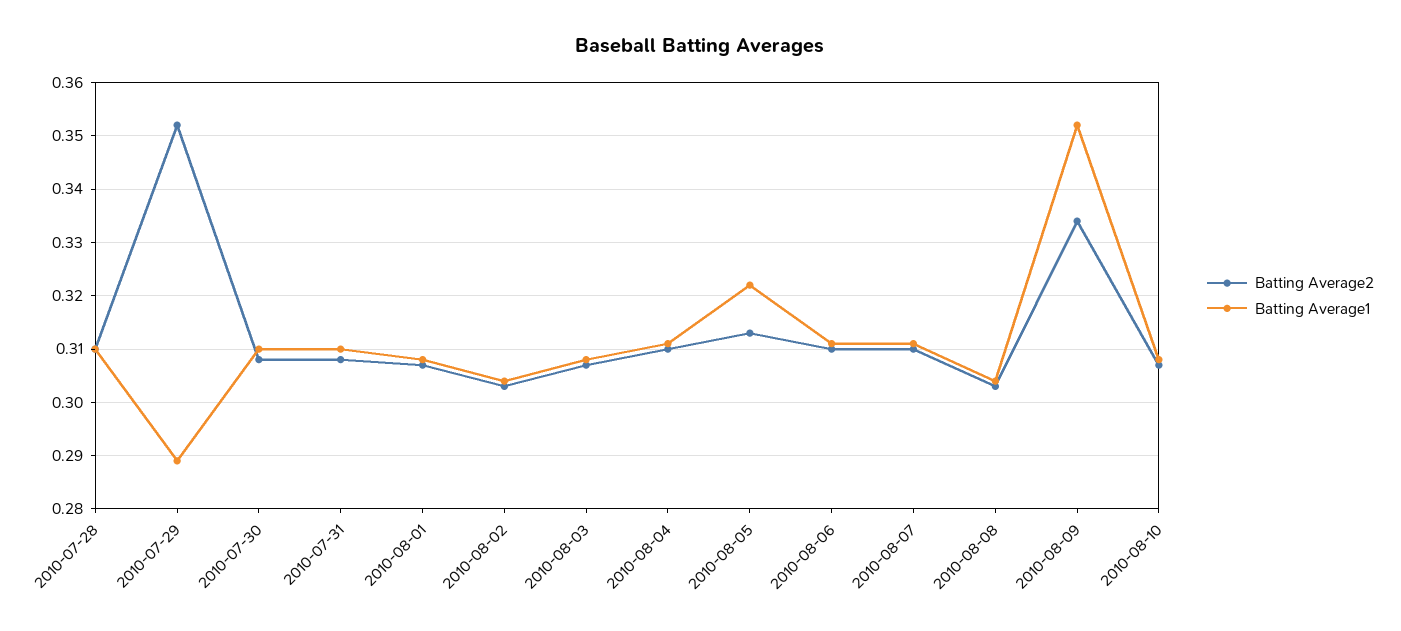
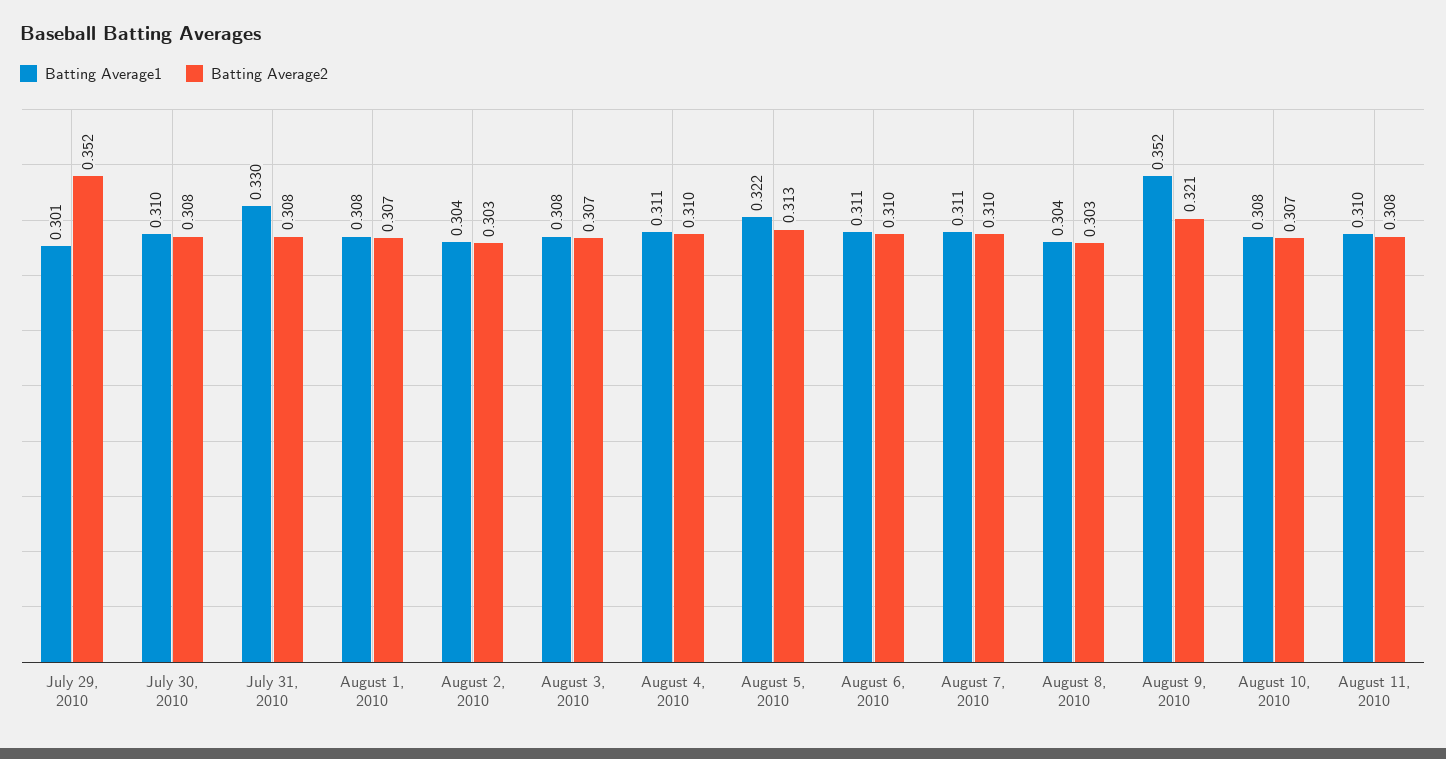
Batting Average2, 2010-07-28: 0.31 -> none
Batting Average1, 2010-07-28: 0.31 -> none
Batting Average1, 2010-07-29: 0.29 -> 0.301
Batting Average1, 2010-07-31: 0.31 -> 0.33
Batting Average2, 2010-08-09: 0.335 -> 0.321
Batting Average1, August 11, 2010: none -> 0.31
Batting Average2, August 11, 2010: none -> 0.308

